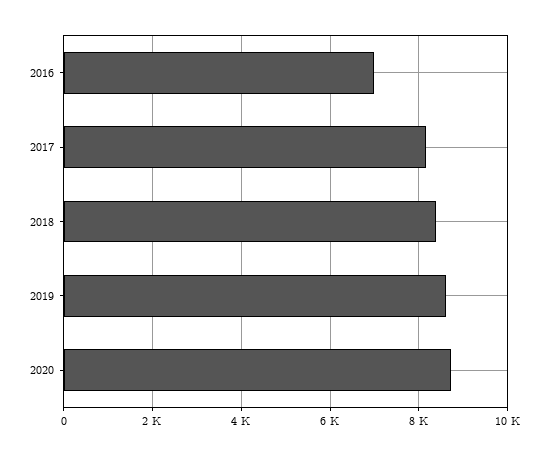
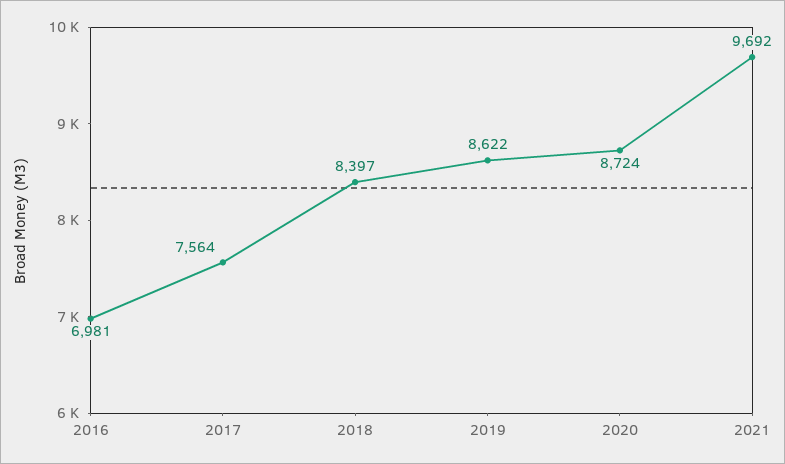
2017: 8200 -> 7564
2021: none -> 9692

